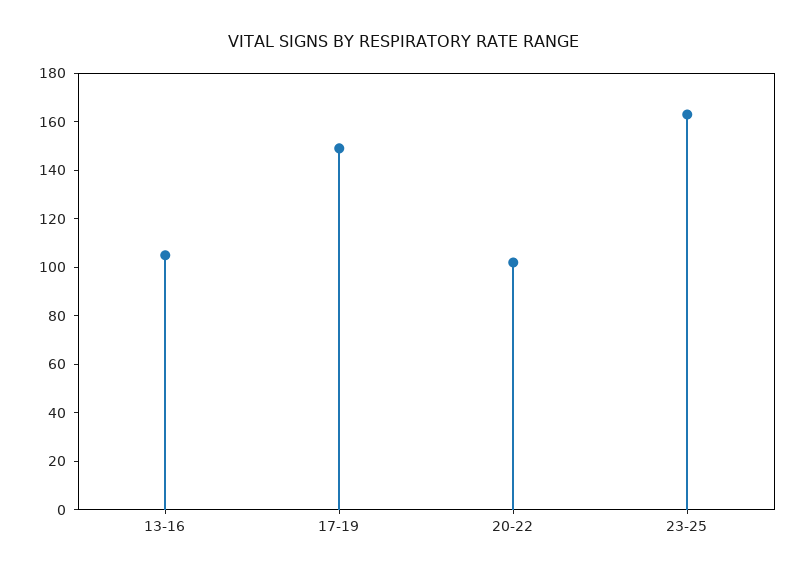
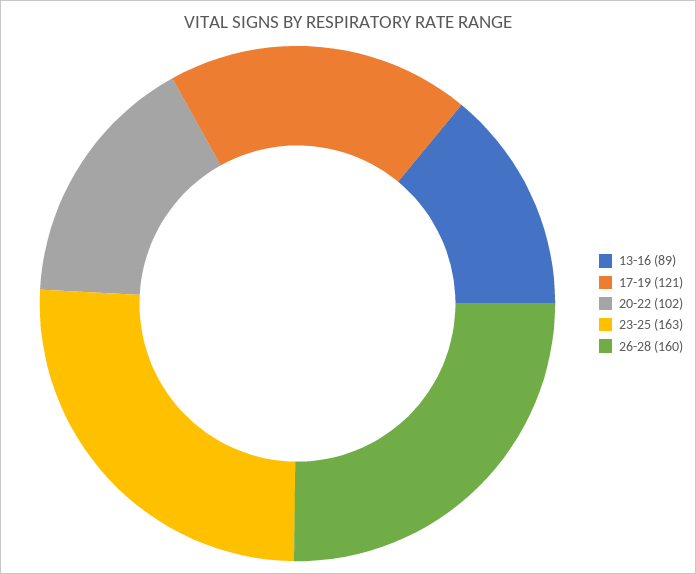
13-16: 105 -> 89
17-19: 150 -> 121
26-28: none -> 160

